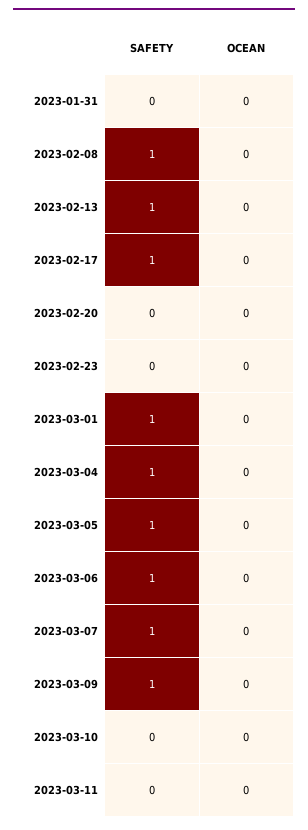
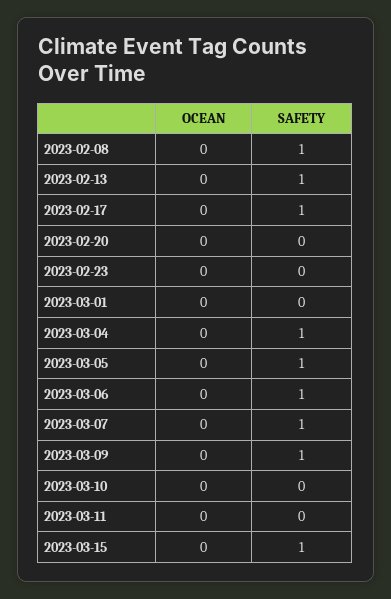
SAFETY, 2023-01-31: 0 -> none
OCEAN, 2023-01-31: 0 -> none
SAFETY, 2023-03-01: 1 -> 0
OCEAN, 2023-03-15: none -> 0
SAFETY, 2023-03-15: none -> 1

